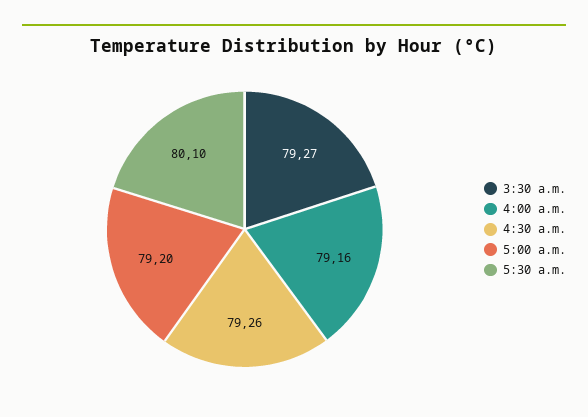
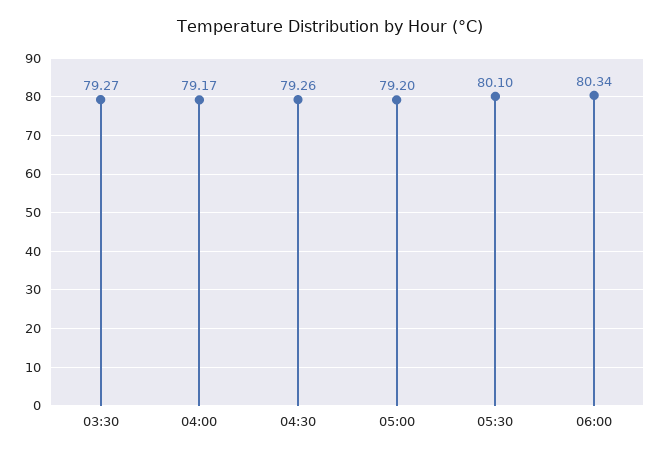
4:00 a.m.: 79.16 -> 79.17
06:00: none -> 80.34

